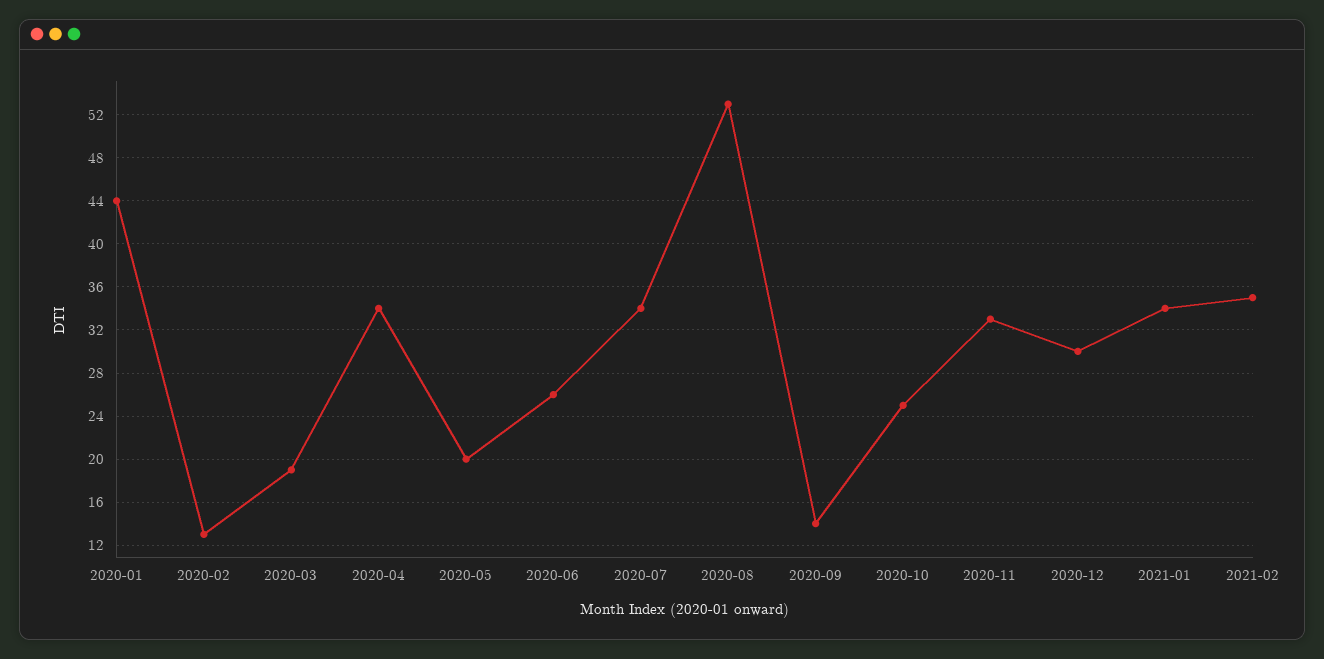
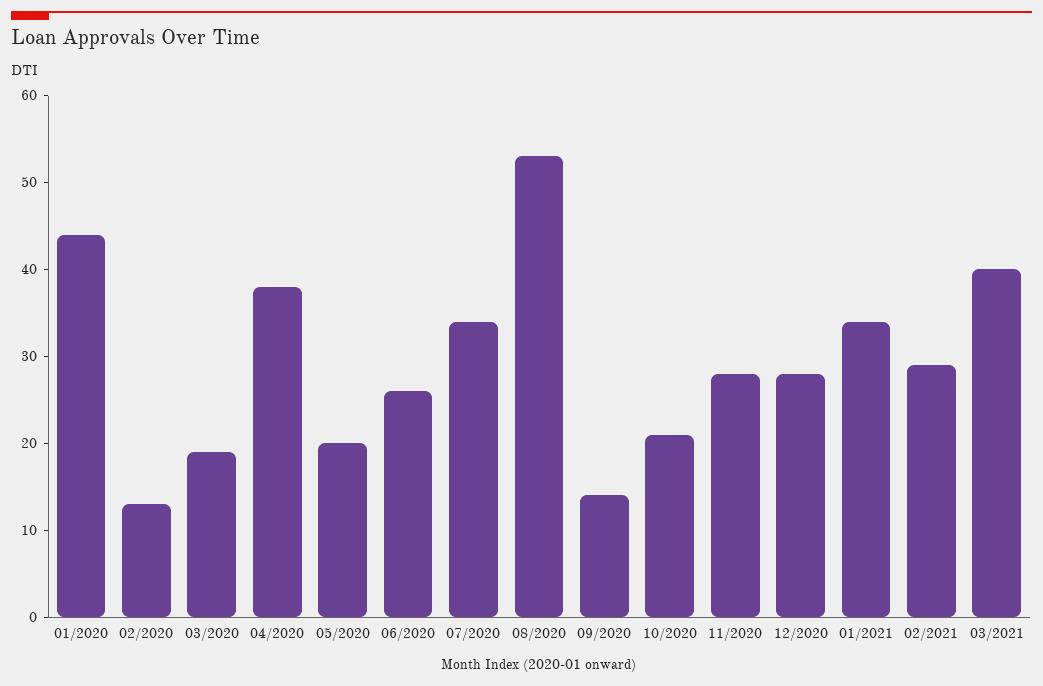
2020-04: 34 -> 38
2020-10: 25 -> 21
2020-11: 33 -> 28
2020-12: 30 -> 28
2021-02: 35 -> 29
03/2021: none -> 40

